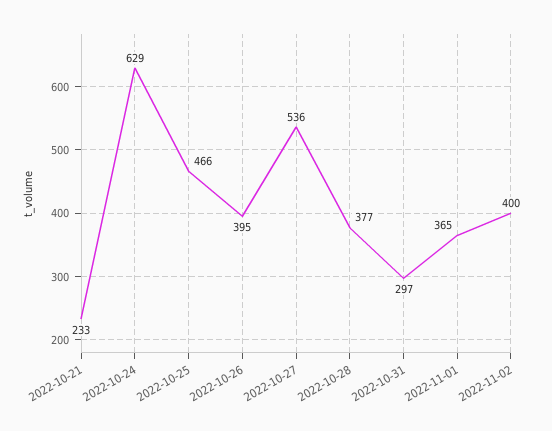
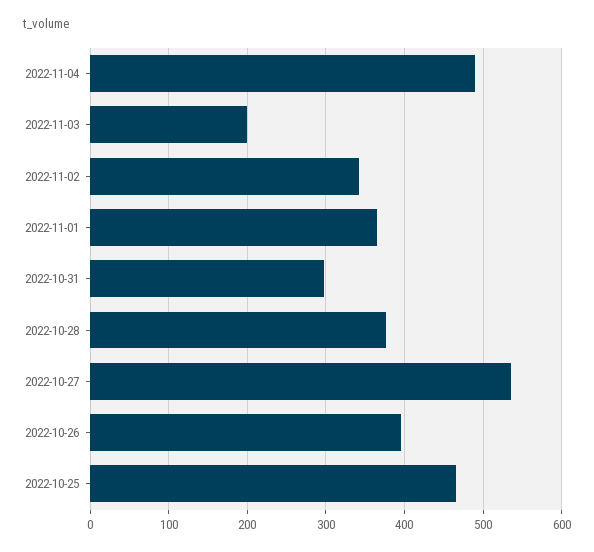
2022-10-21: 233 -> none
2022-10-24: 629 -> none
2022-11-02: 400 -> 340
2022-11-04: none -> 490
2022-11-03: none -> 200

